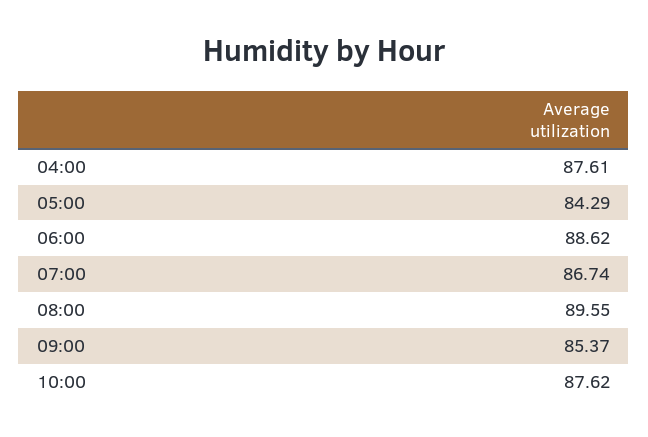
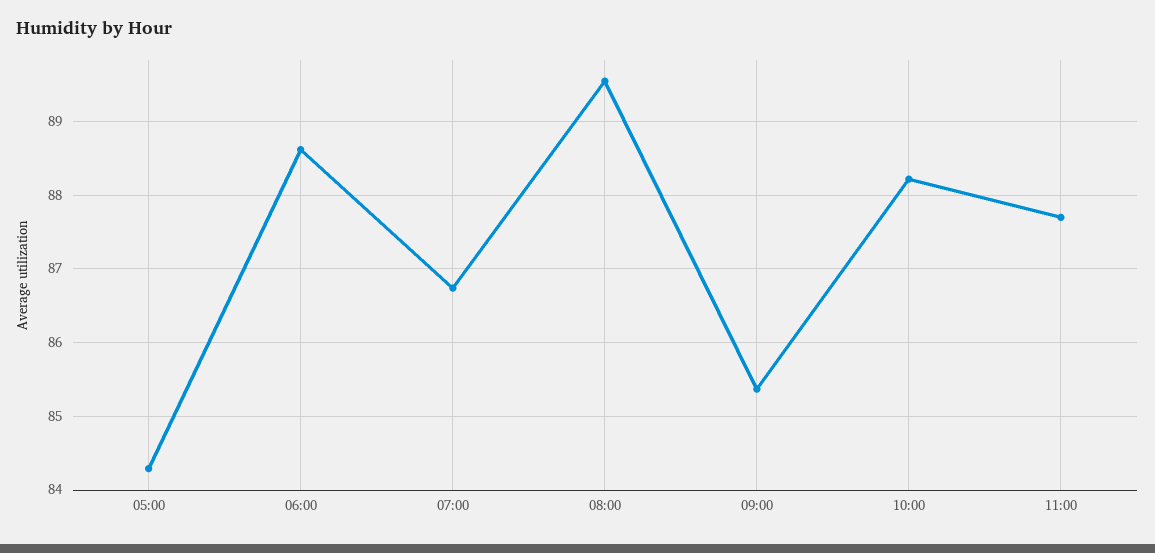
04:00: 87.61 -> none
10:00: 87.62 -> 88.2
11:00: none -> 87.7

